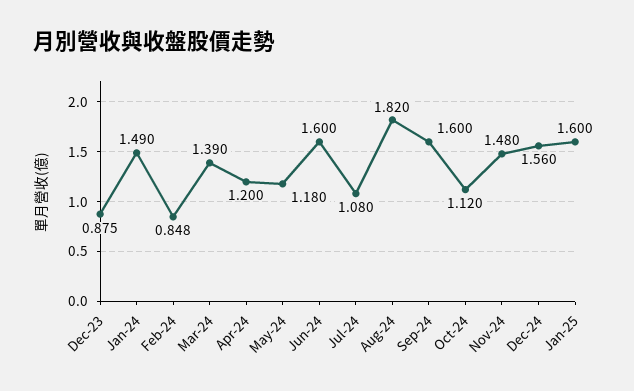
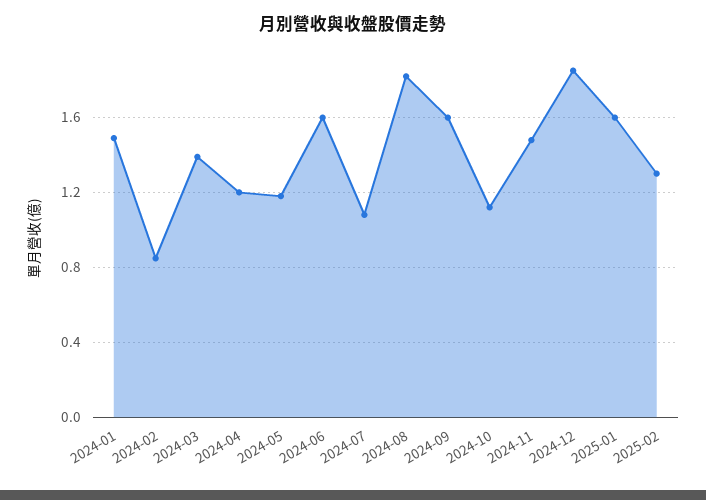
Dec-23: 0.875 -> none
Dec-24: 1.56 -> 1.85
2025-02: none -> 1.3

